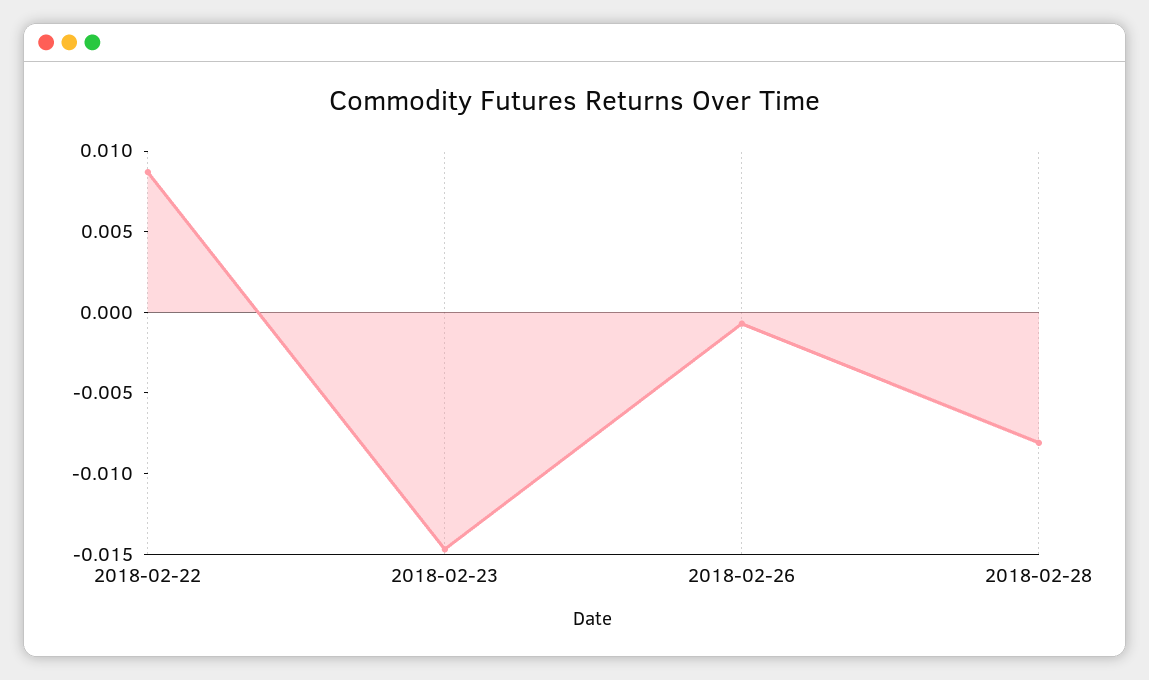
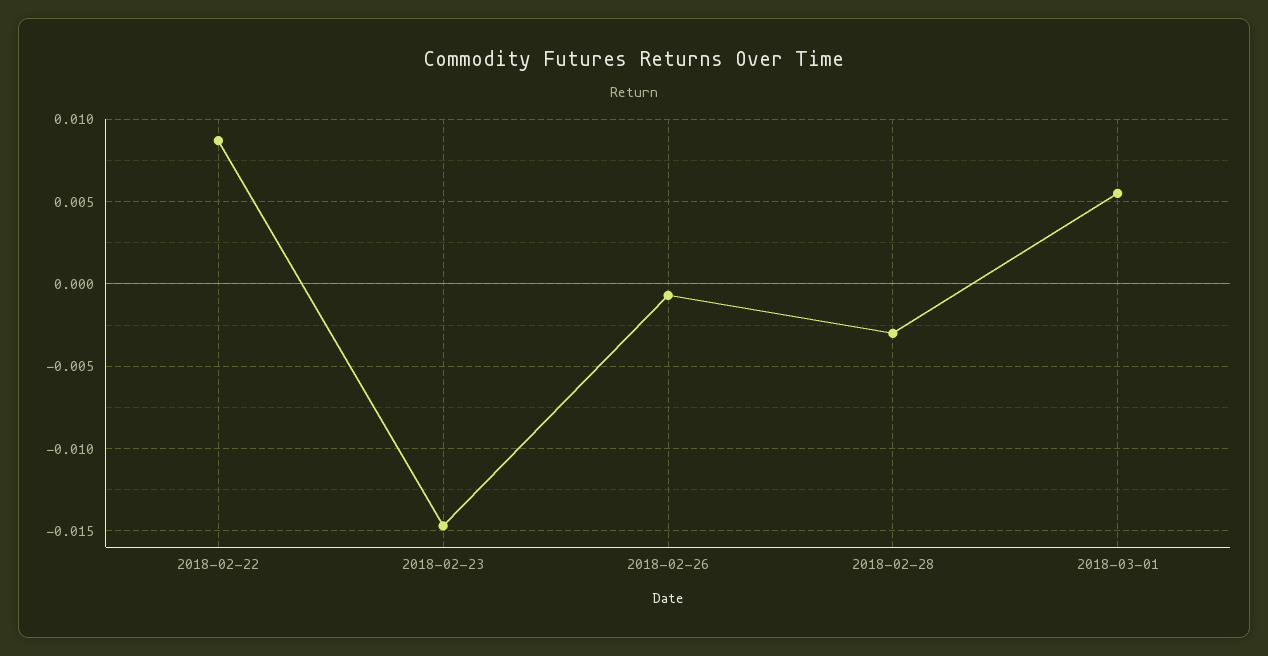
2018-02-28: -0.008 -> -0.003
2018-03-01: none -> 0.0055

